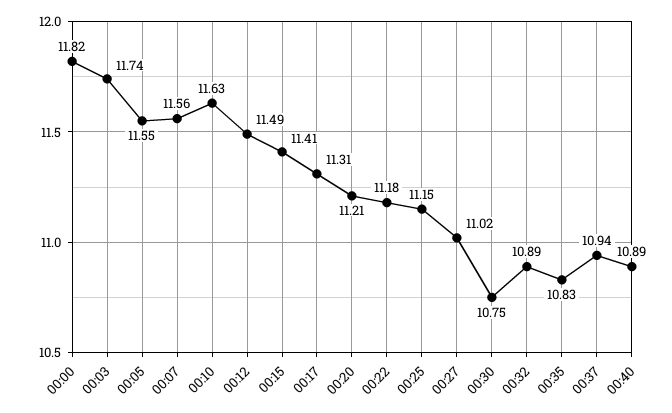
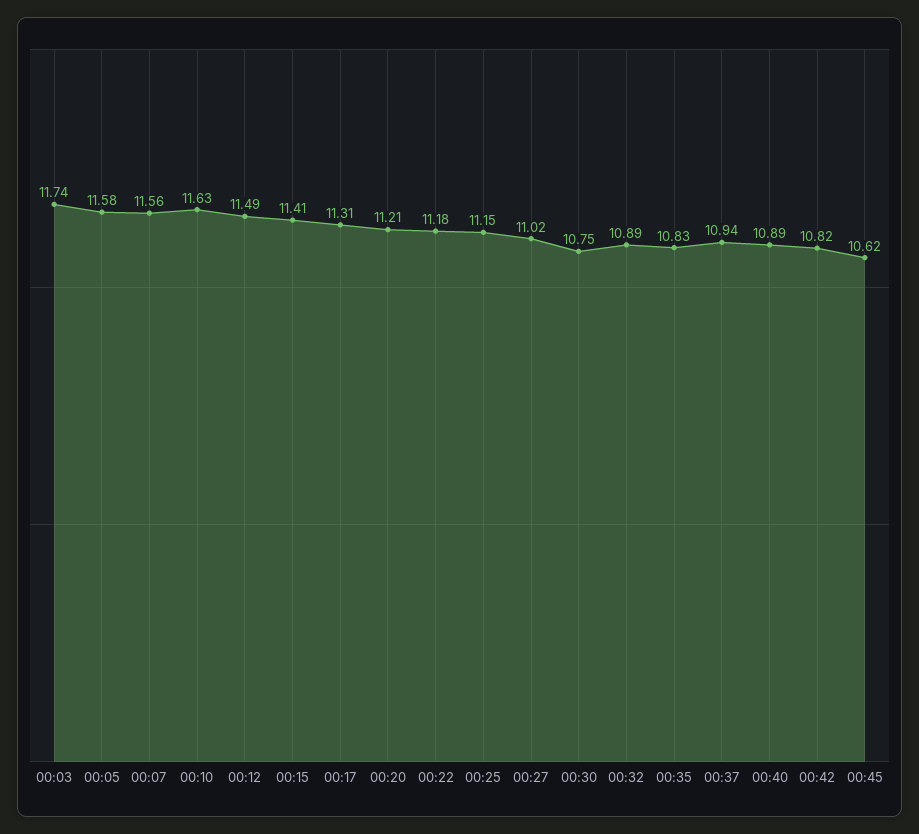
00:00: 11.82 -> none
00:05: 11.55 -> 11.58
00:42: none -> 10.82
00:45: none -> 10.62

